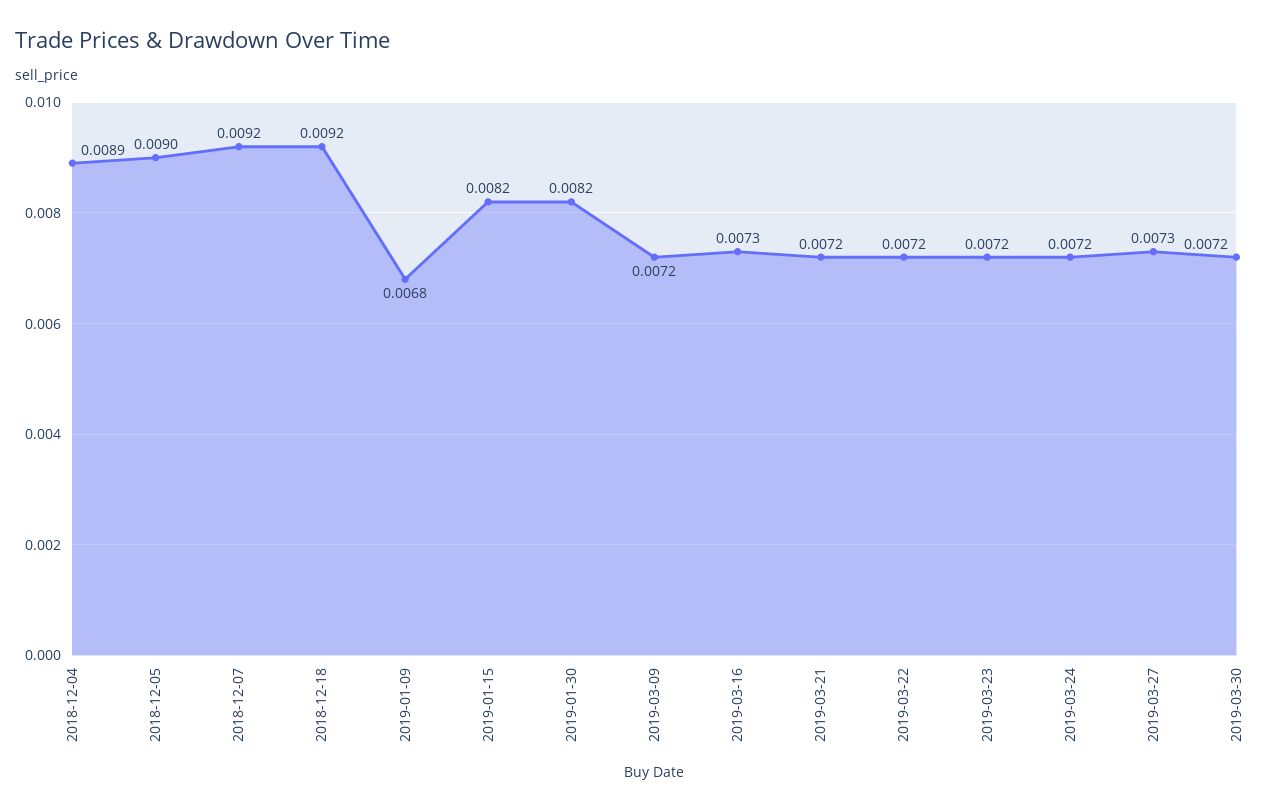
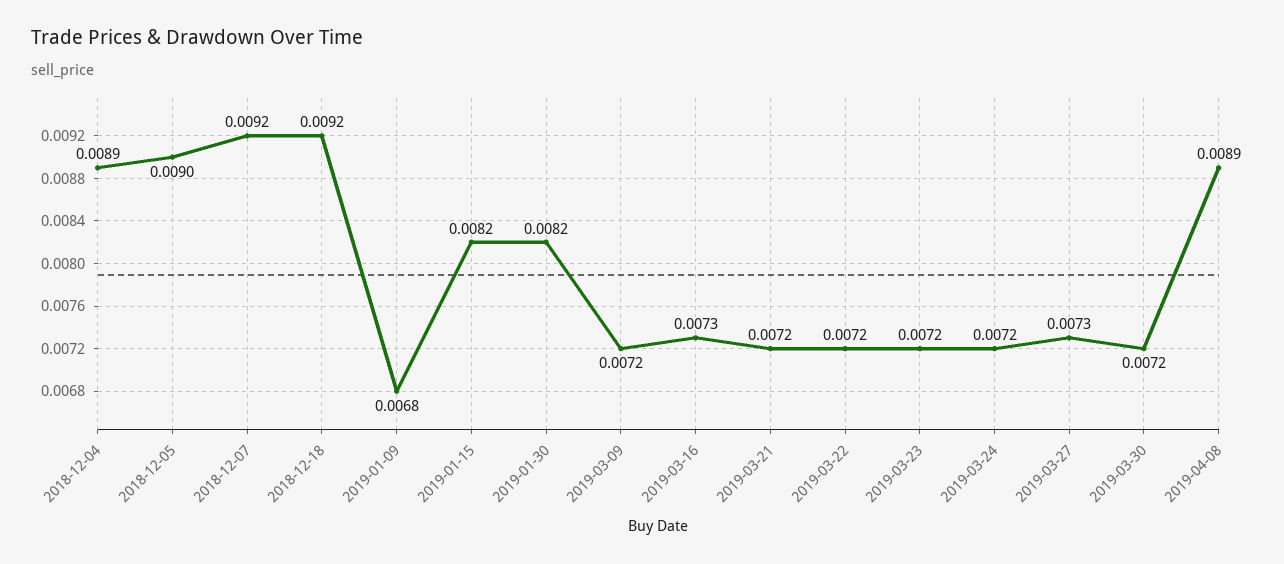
2019-04-08: none -> 0.0089

